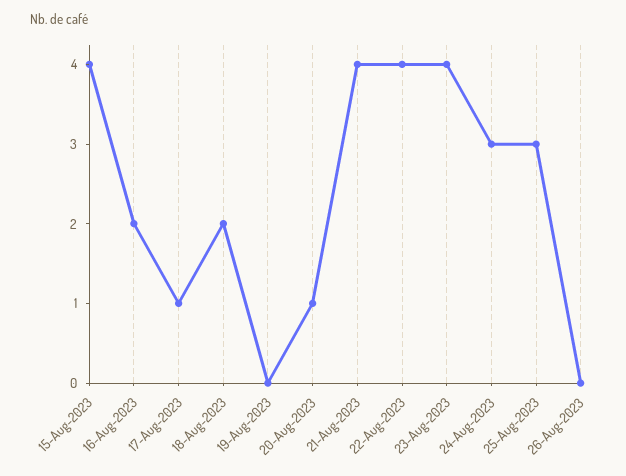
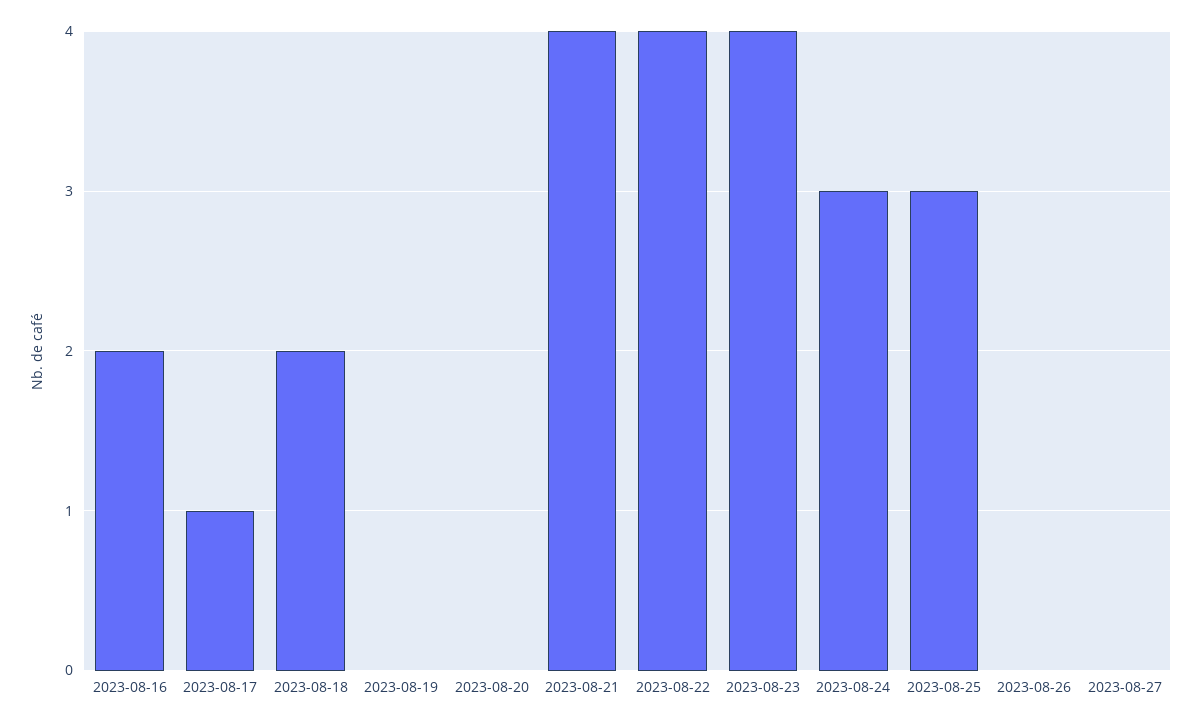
15-Aug-2023: 4 -> none
20-Aug-2023: 1 -> 0
2023-08-27: none -> 0

